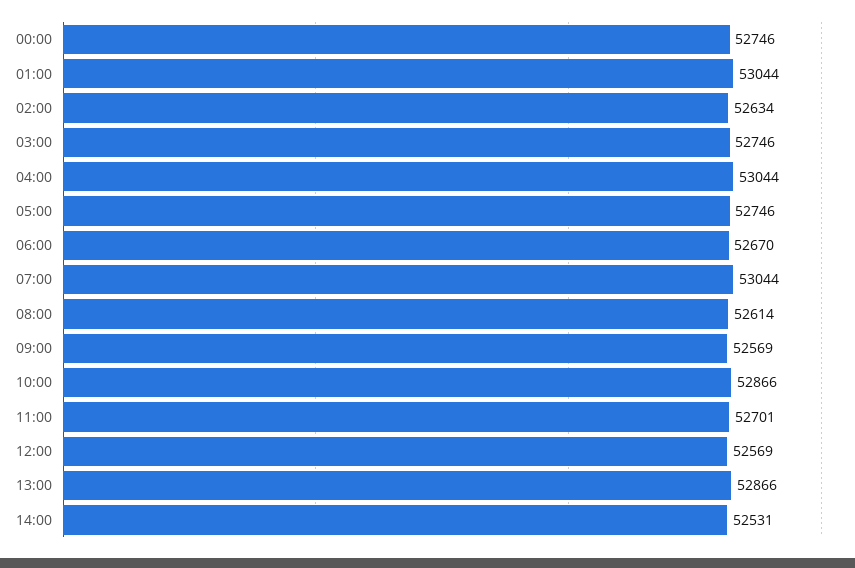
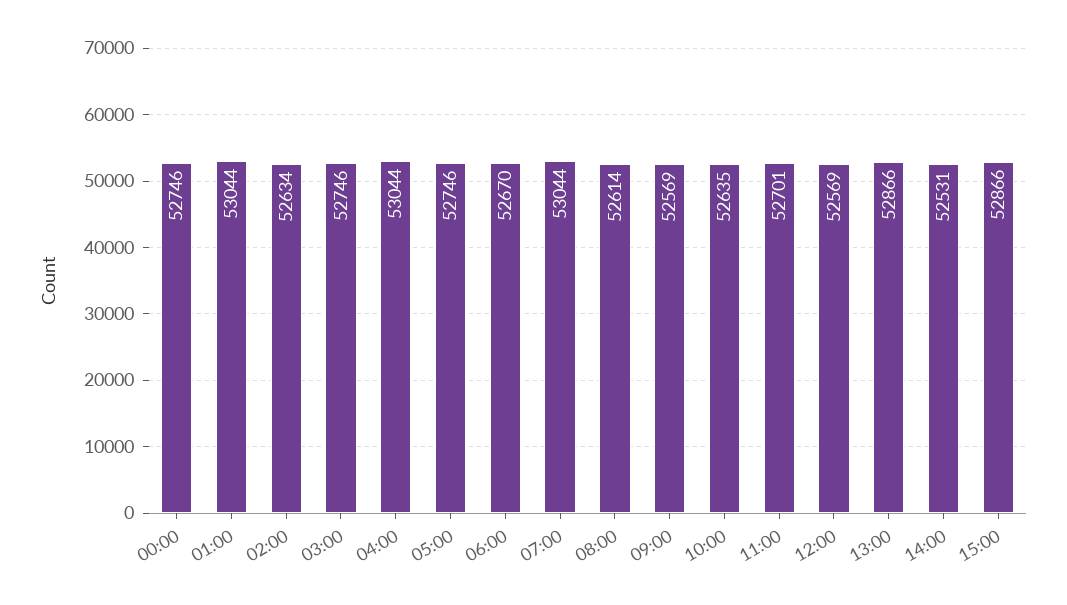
10:00: 52866 -> 52635
15:00: none -> 52866

